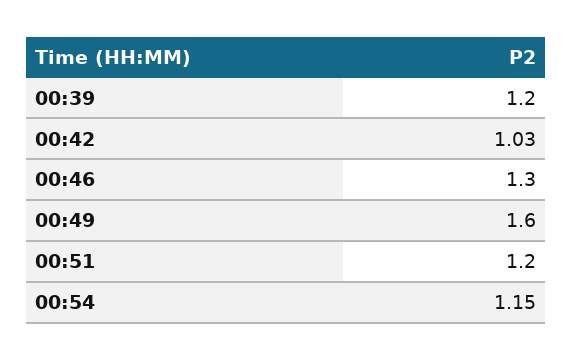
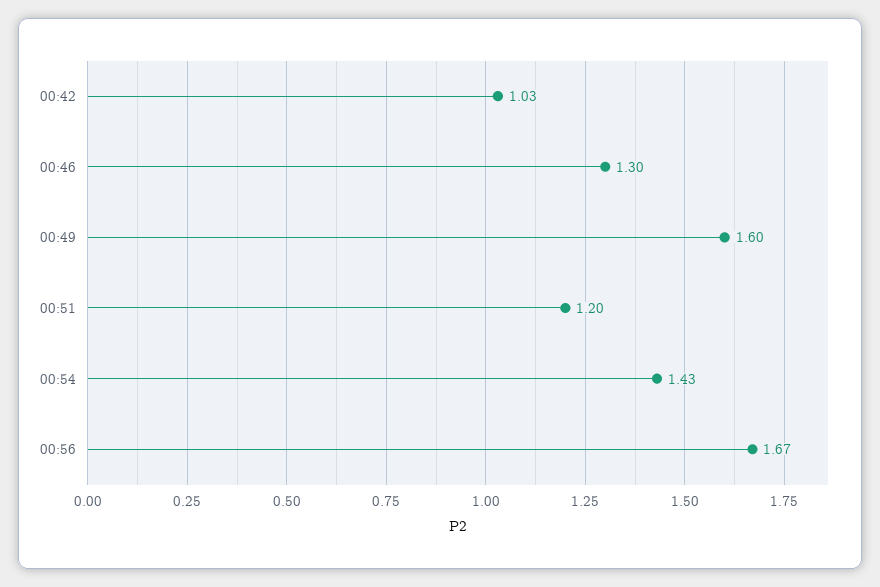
00:39: 1.2 -> none
00:54: 1.15 -> 1.43
00:56: none -> 1.67

